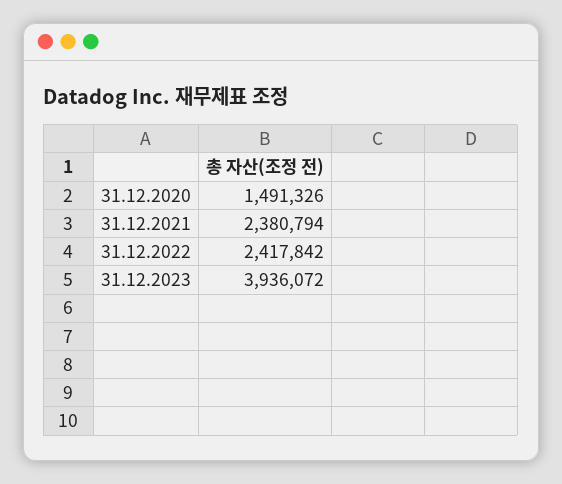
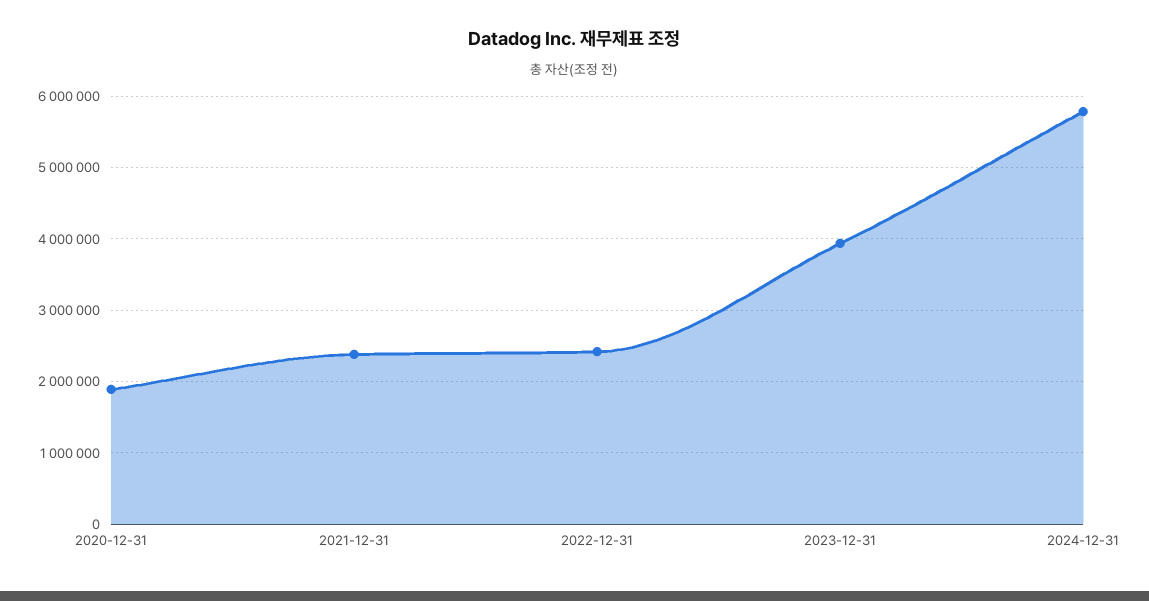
31.12.2020: 1491326 -> 1900000
2024-12-31: none -> 5800000

